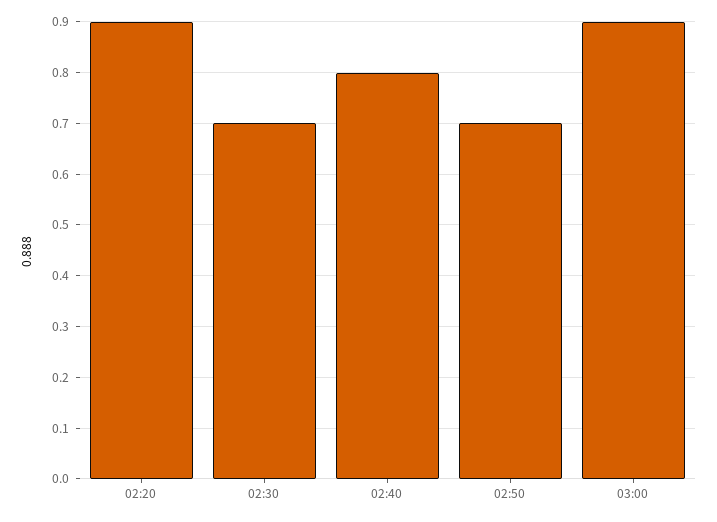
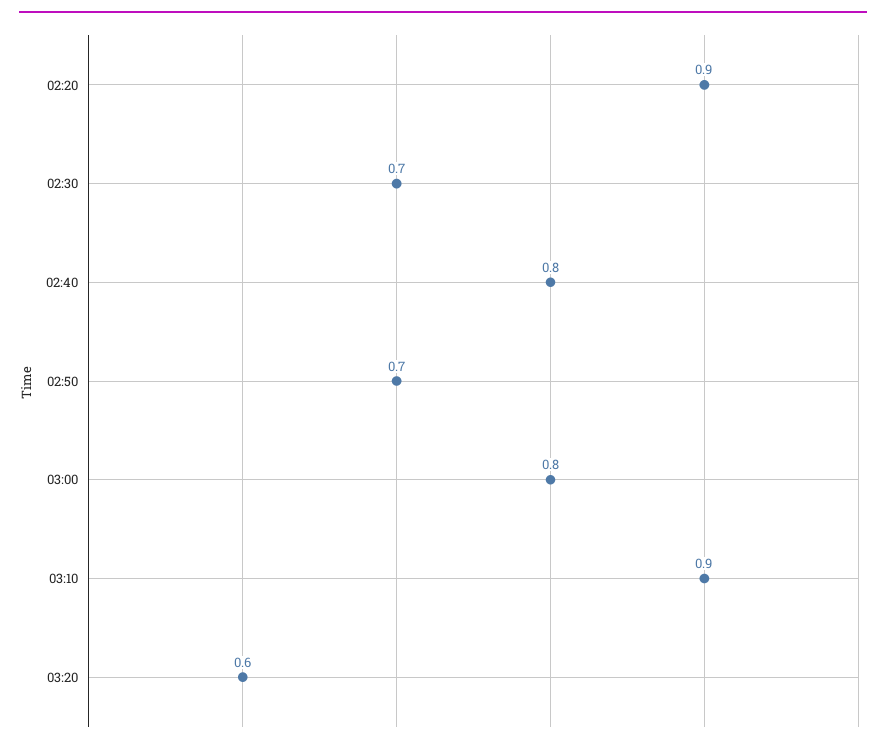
03:00: 0.9 -> 0.8
03:10: none -> 0.9
03:20: none -> 0.6

